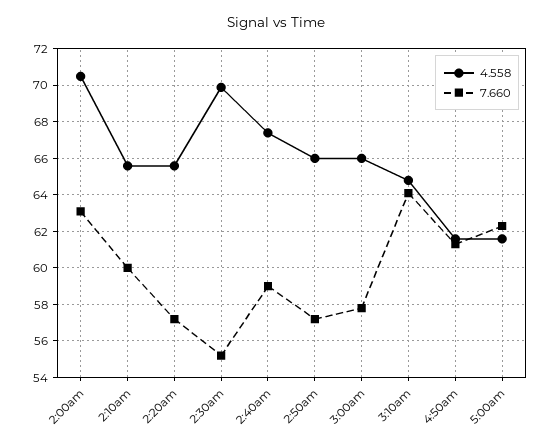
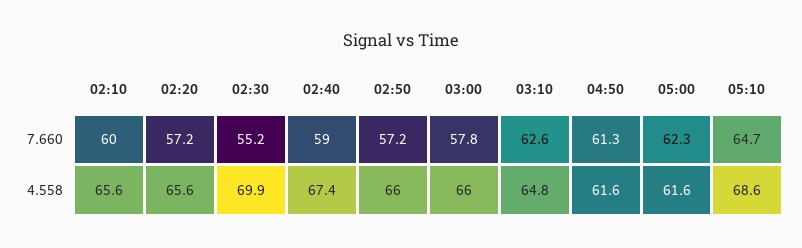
4.558, 2:00am: 70.5 -> none
7.660, 2:00am: 63 -> none
7.660, 3:10am: 64 -> 62.6
7.660, 05:10: none -> 64.7
4.558, 05:10: none -> 68.6

